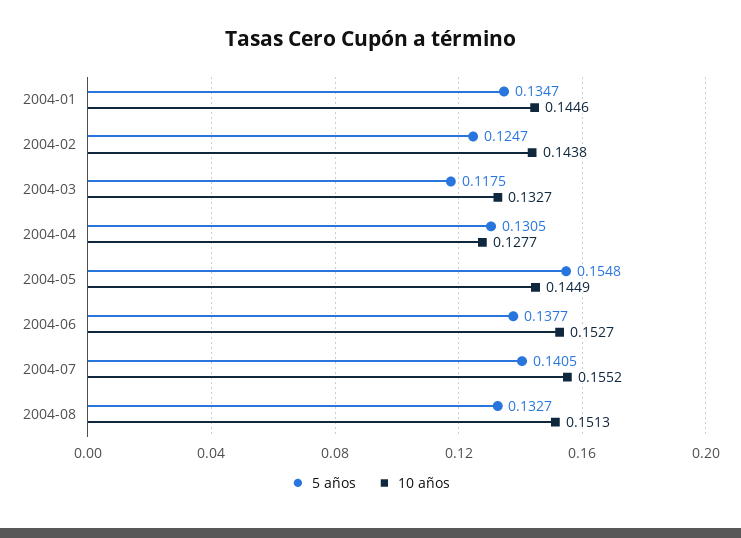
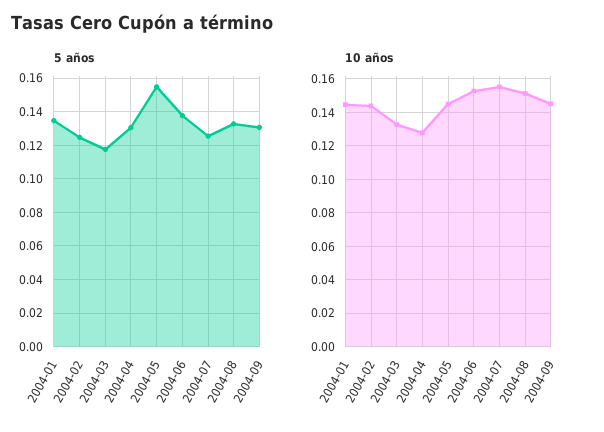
5 años, 2004-07: 0.1405 -> 0.125
5 años, 2004-09: none -> 0.13
10 años, 2004-09: none -> 0.145

